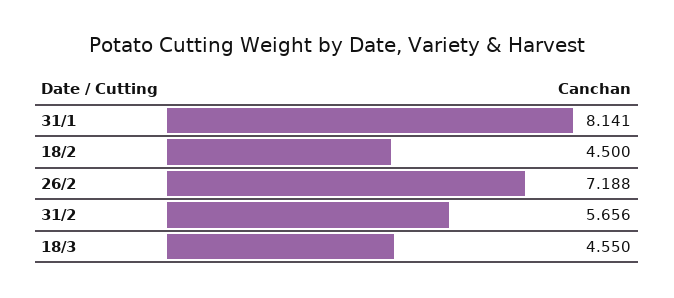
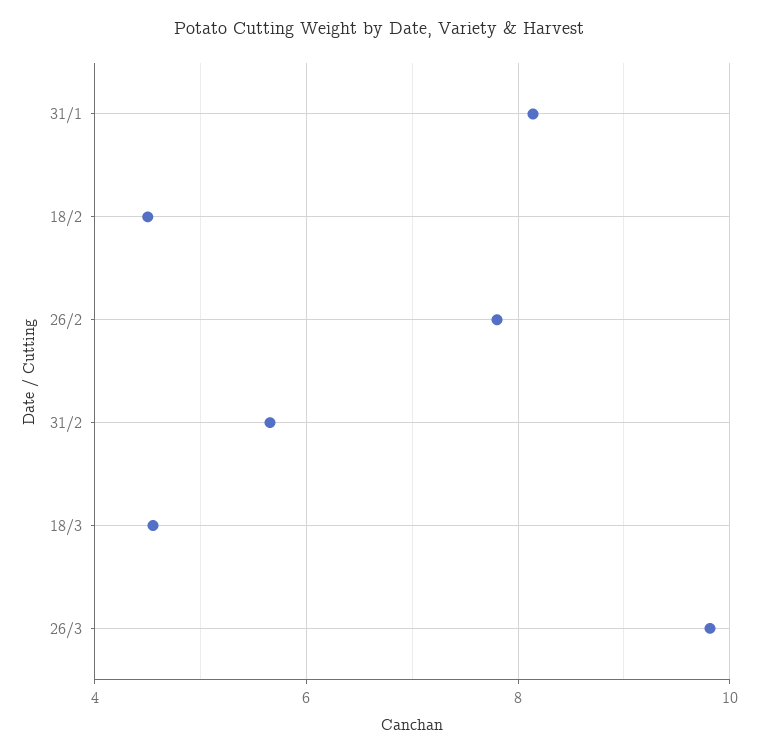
26/2: 7.188 -> 7.8
26/3: none -> 9.8

